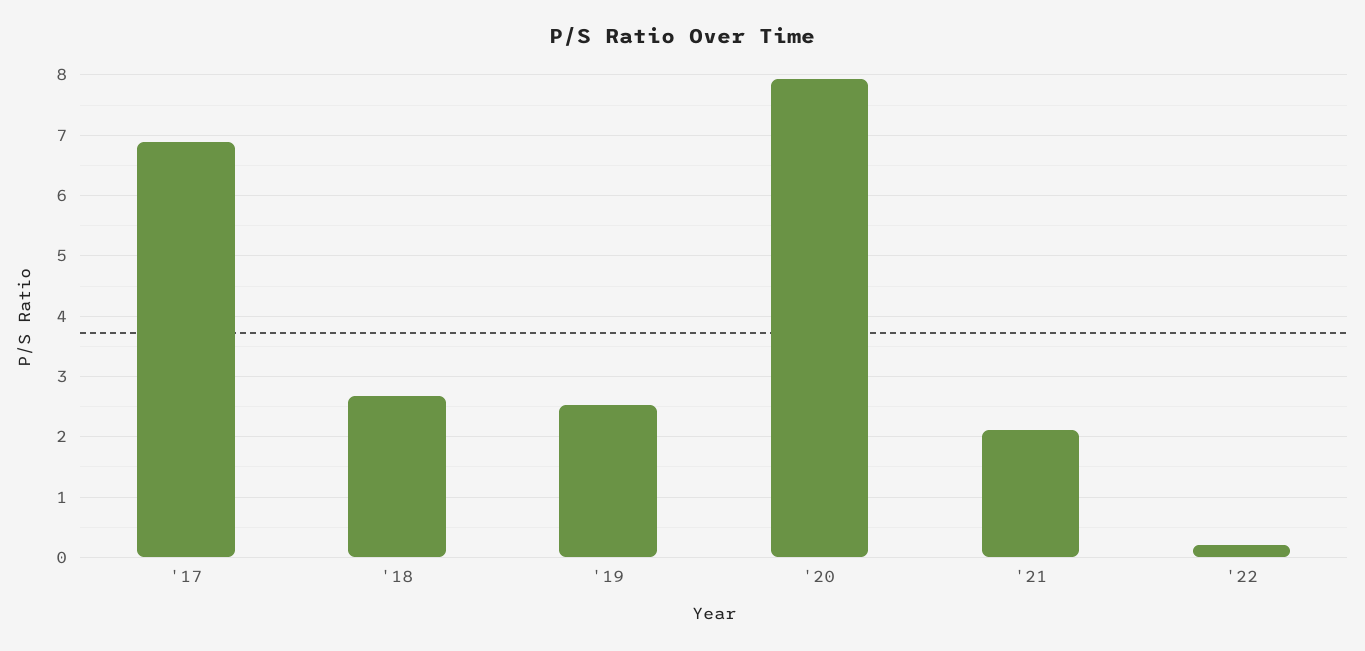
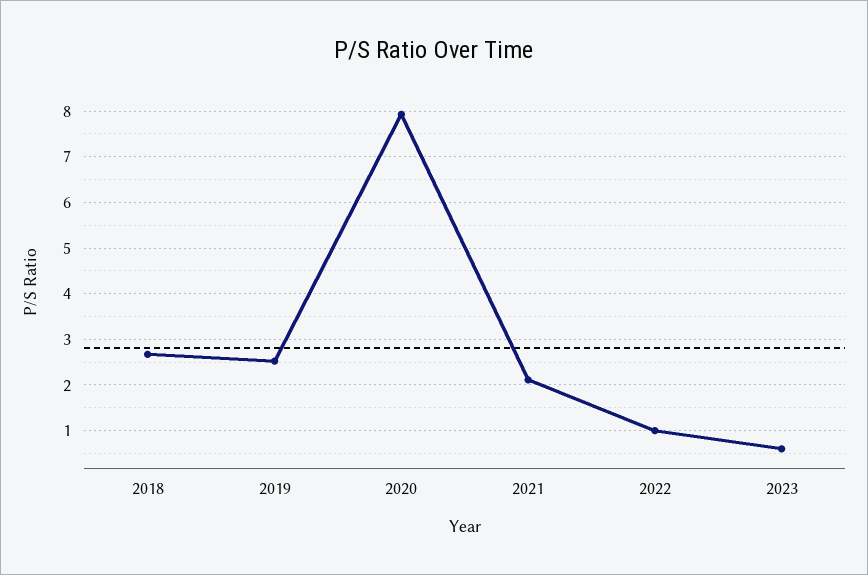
'17: 6.9 -> none
'22: 0.2 -> 1
2023: none -> 0.6

